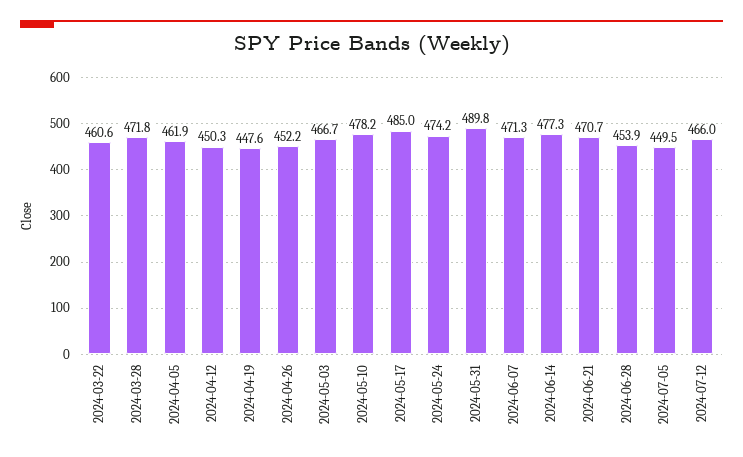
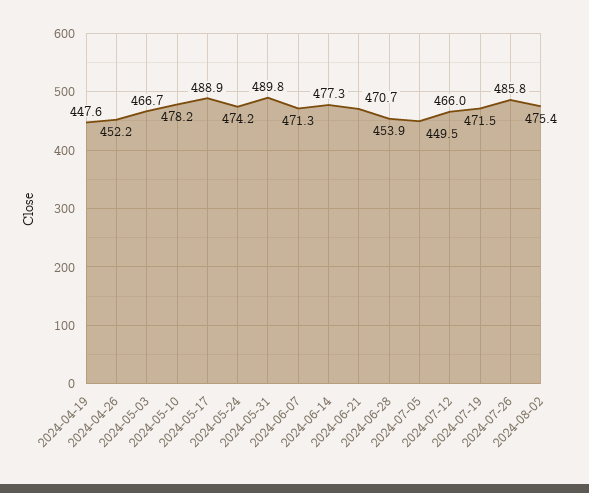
2024-03-22: 460.6 -> none
2024-03-28: 471.8 -> none
2024-04-05: 461.9 -> none
2024-04-12: 450.3 -> none
2024-05-17: 485 -> 488.9
2024-07-19: none -> 471.5
2024-07-26: none -> 485.8
2024-08-02: none -> 475.4

